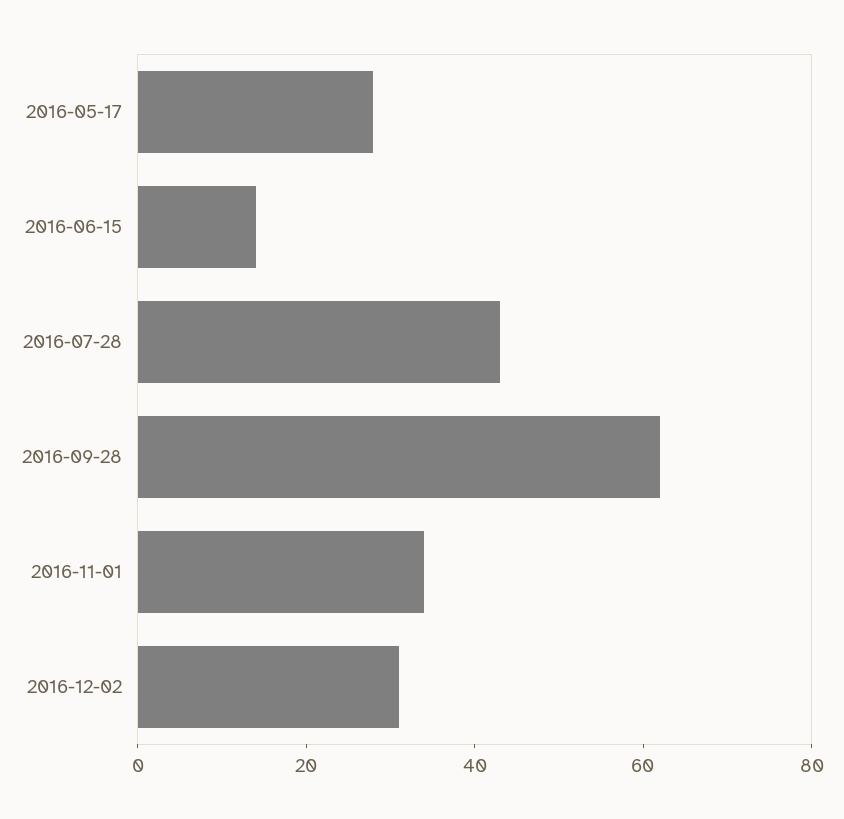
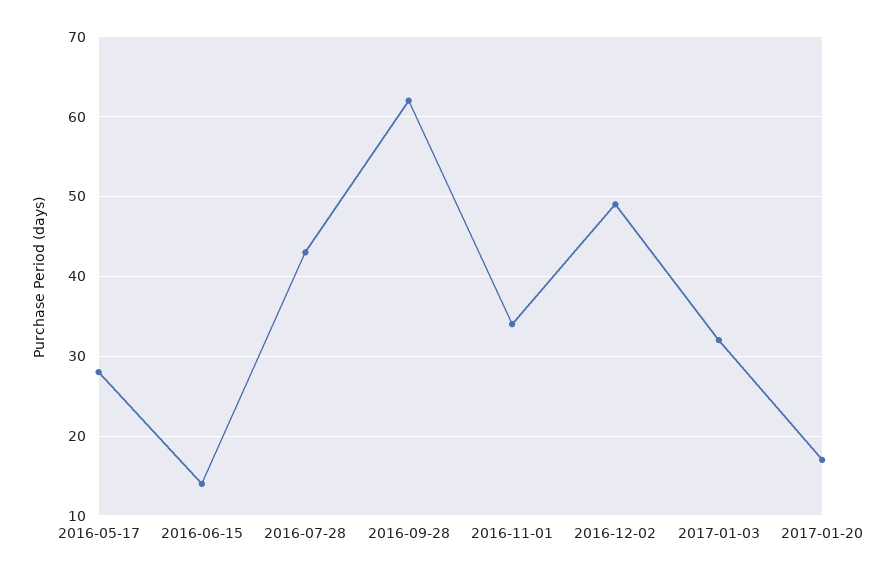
2016-12-02: 30 -> 49
2017-01-03: none -> 32
2017-01-20: none -> 17

